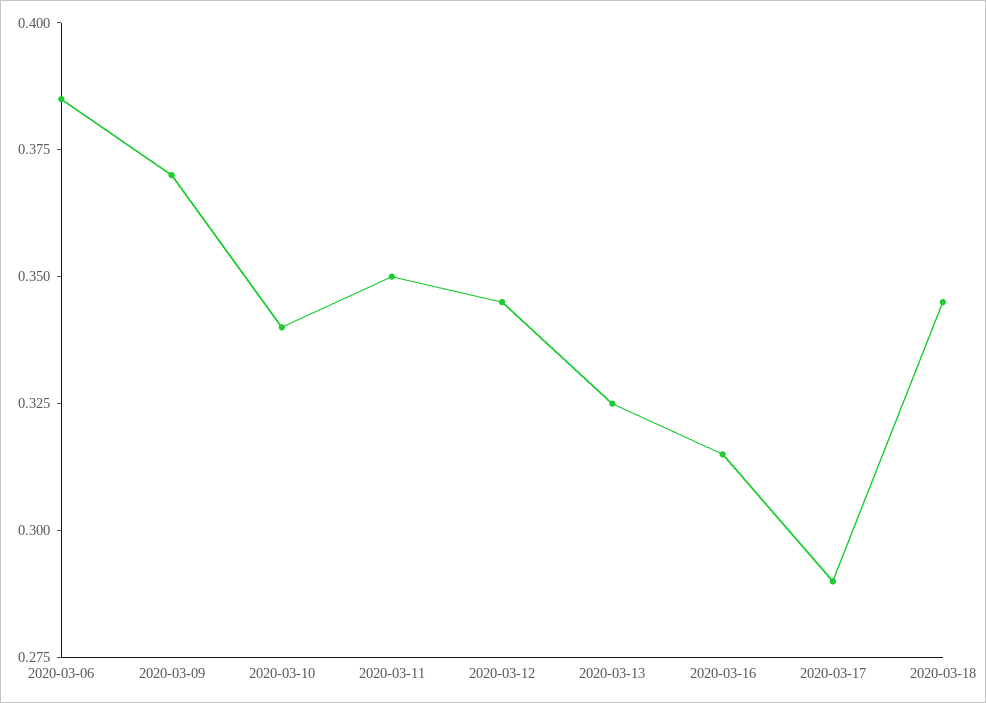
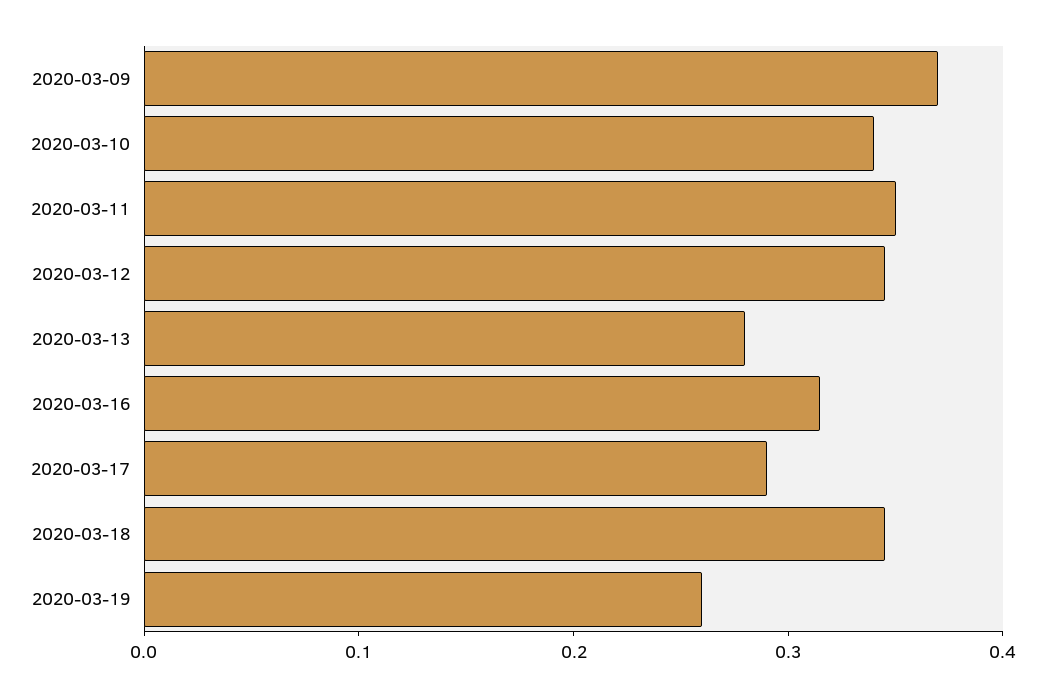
2020-03-06: 0.385 -> none
2020-03-13: 0.325 -> 0.28
2020-03-19: none -> 0.26

